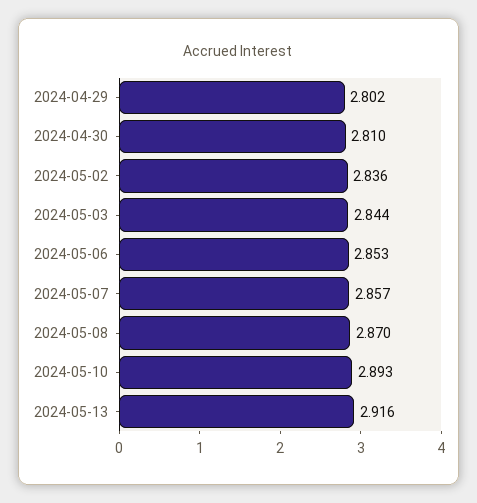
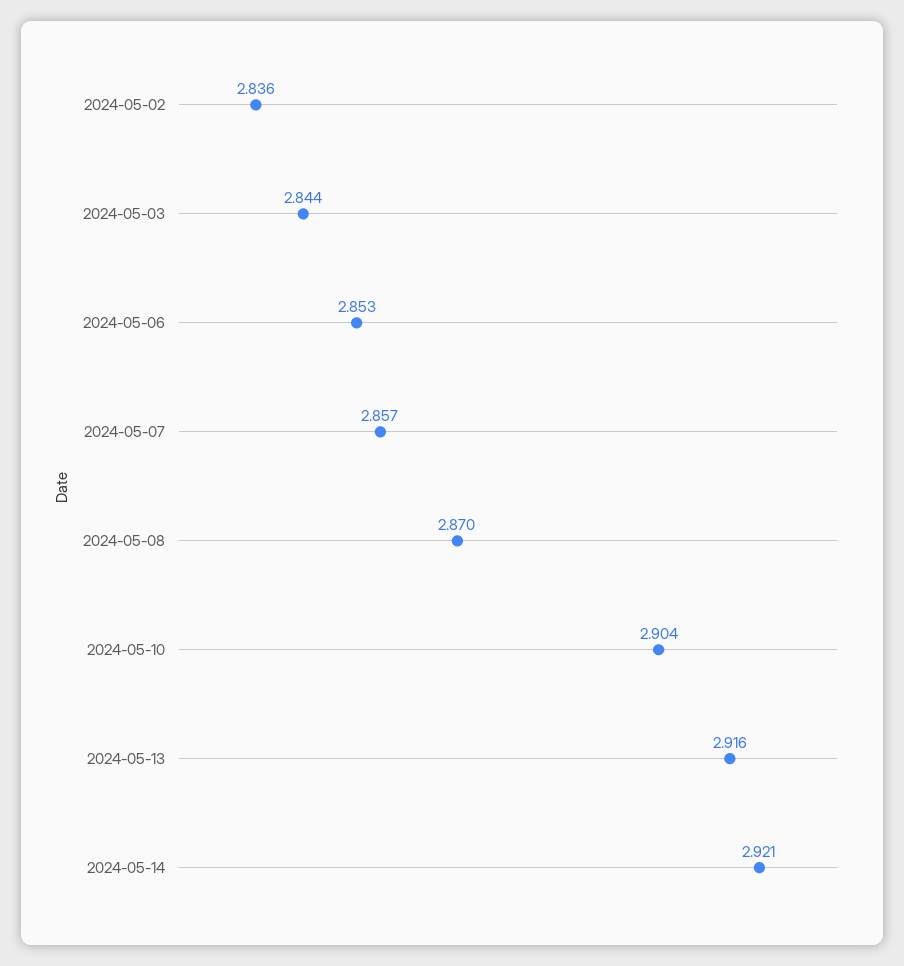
2024-04-29: 2.802 -> none
2024-04-30: 2.81 -> none
2024-05-10: 2.893 -> 2.904
2024-05-14: none -> 2.921

